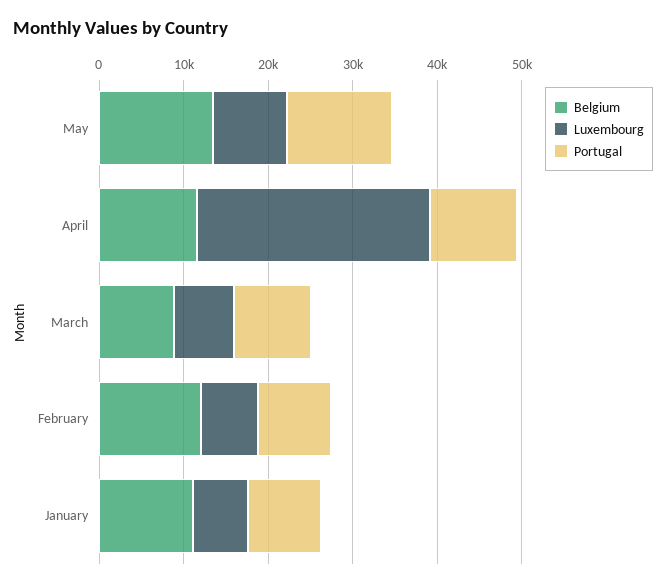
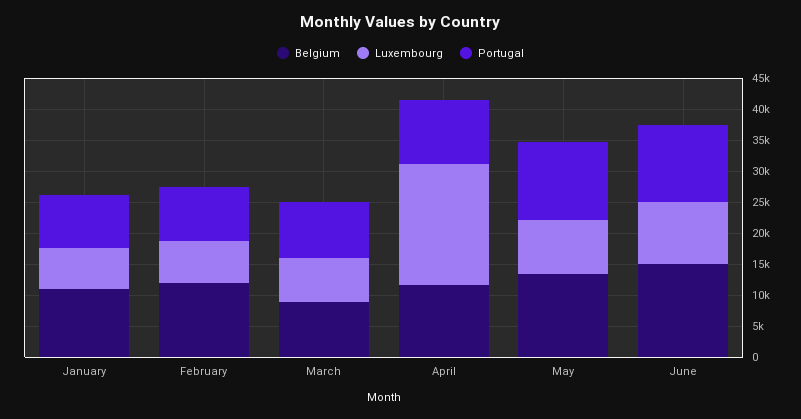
Luxembourg, April: 28000 -> 20000
Belgium, June: none -> 15000
Luxembourg, June: none -> 10000
Portugal, June: none -> 12500

